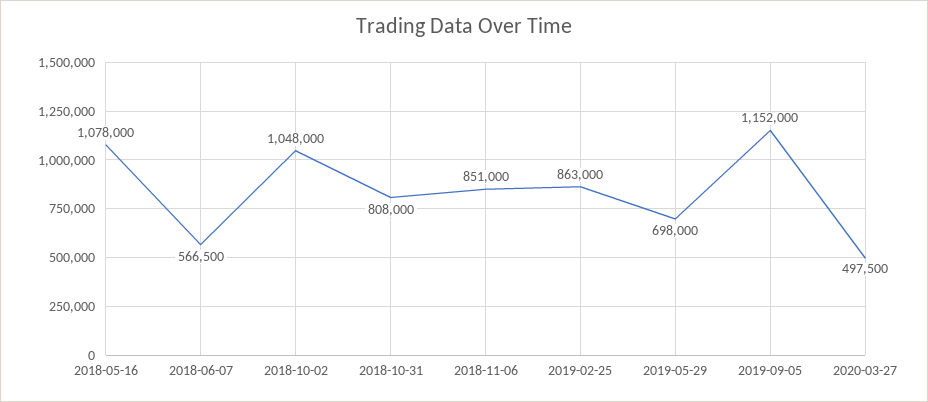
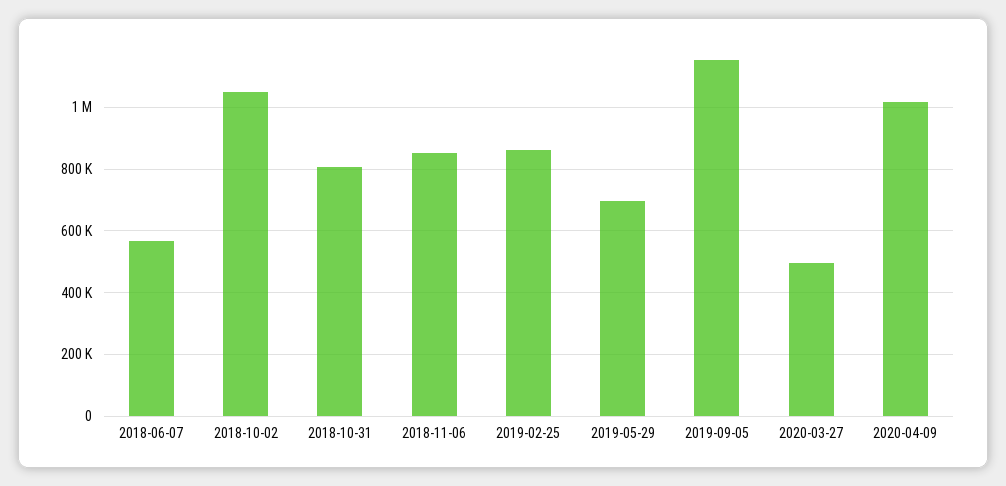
2018-05-16: 1078000 -> none
2020-04-09: none -> 1020000

